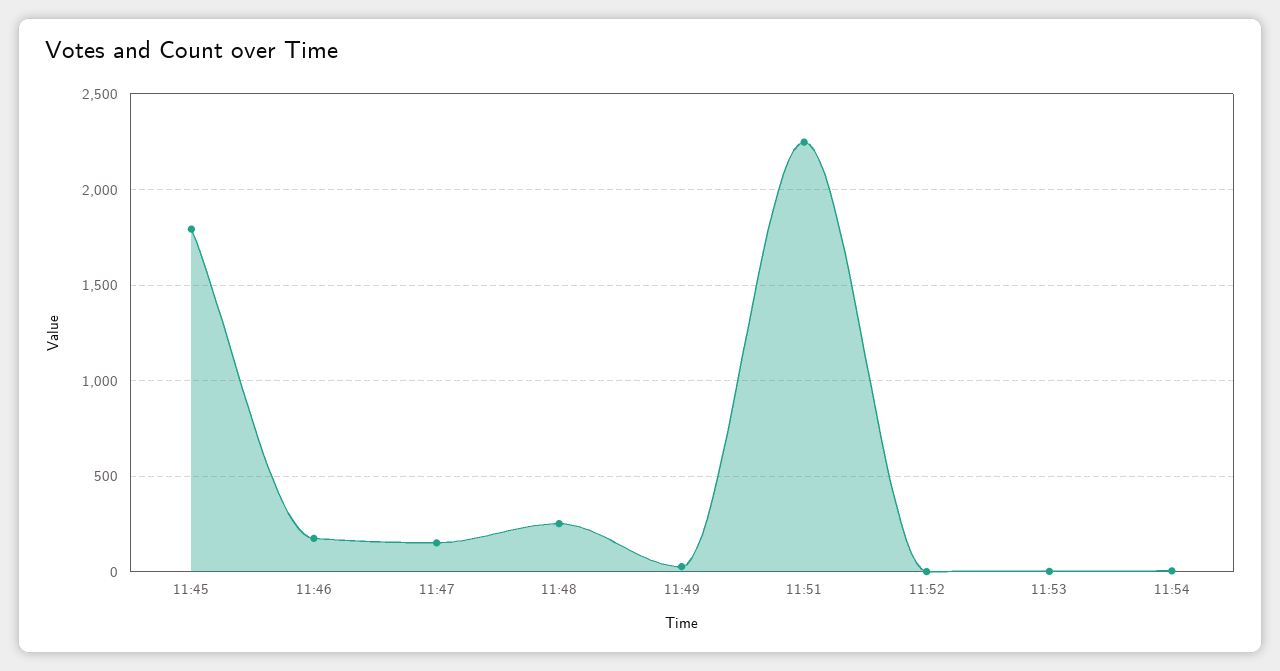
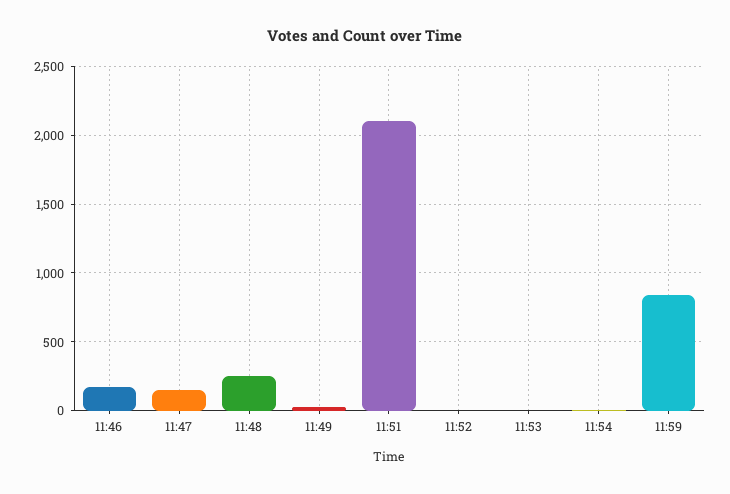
11:45: 1800 -> none
11:51: 2250 -> 2100
11:59: none -> 850

